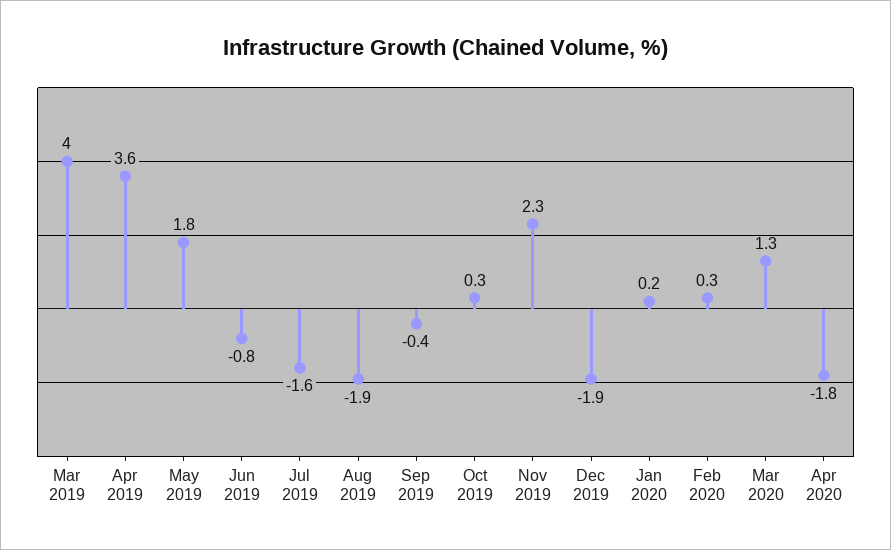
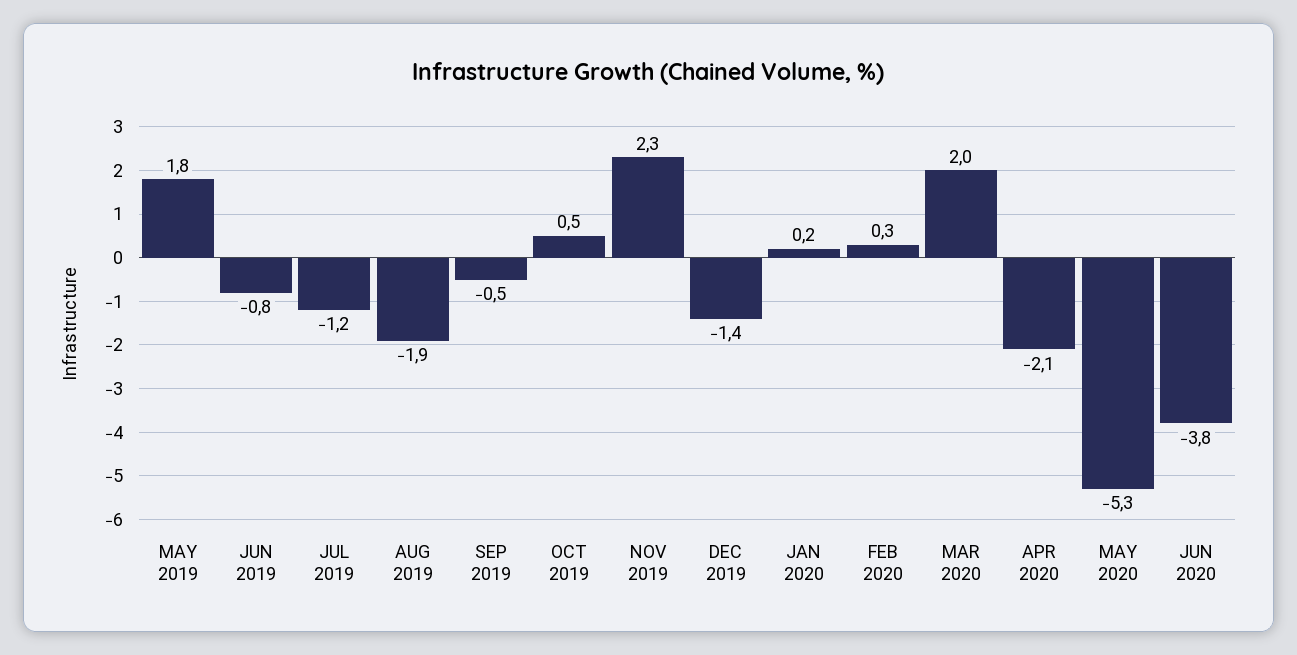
Mar 2019: 4 -> none
Apr 2019: 3.6 -> none
Jul 2019: -1.6 -> -1.2
Sep 2019: -0.4 -> -0.5
Oct 2019: 0.3 -> 0.5
Dec 2019: -1.9 -> -1.4
Mar 2020: 1.3 -> 2
Apr 2020: -1.8 -> -2.1
MAY 2020: none -> -5.3
JUN 2020: none -> -3.8

